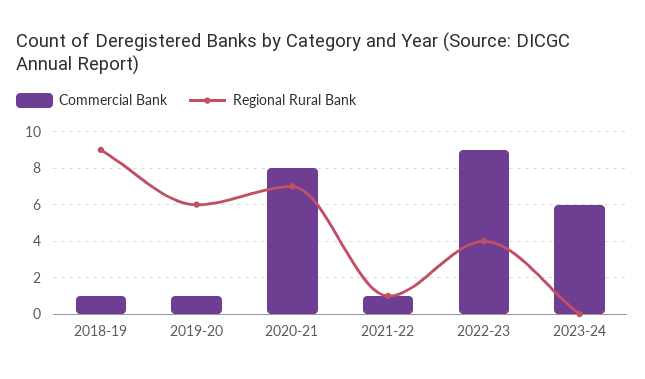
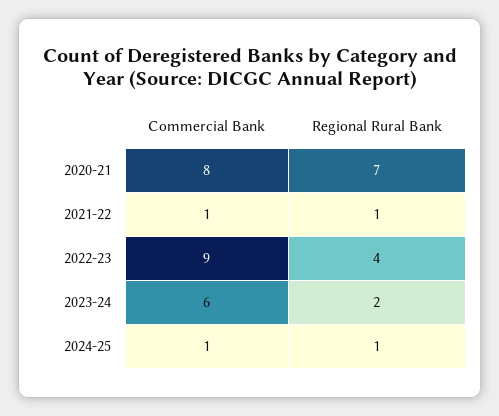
Commercial Bank, 2018-19: 1 -> none
Regional Rural Bank, 2018-19: 9 -> none
Commercial Bank, 2019-20: 1 -> none
Regional Rural Bank, 2019-20: 6 -> none
Regional Rural Bank, 2023-24: 0 -> 2
Commercial Bank, 2024-25: none -> 1
Regional Rural Bank, 2024-25: none -> 1

